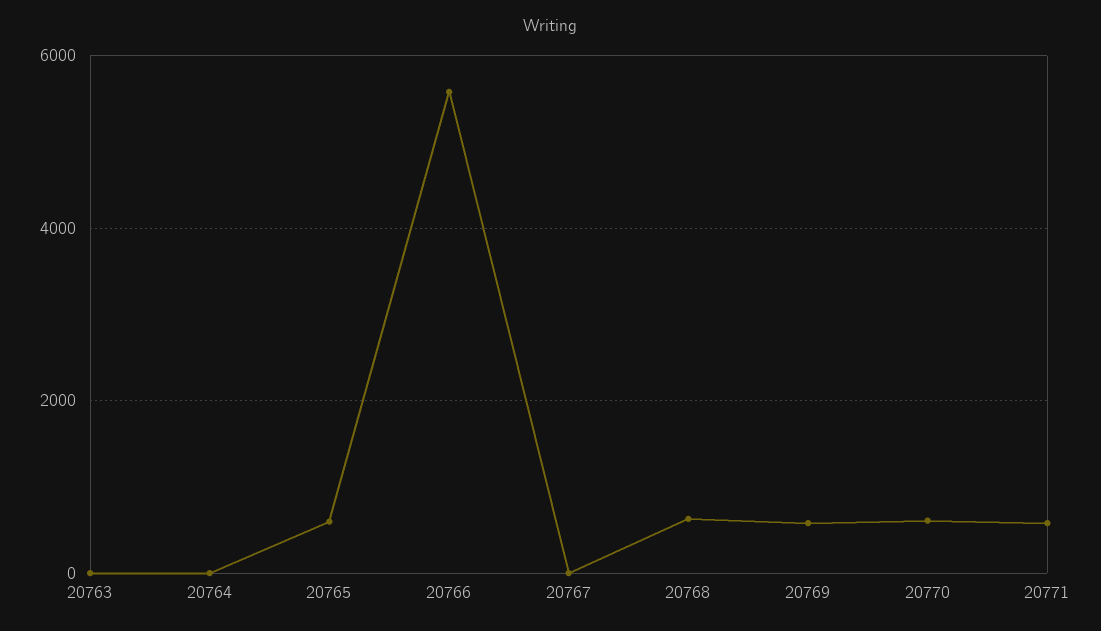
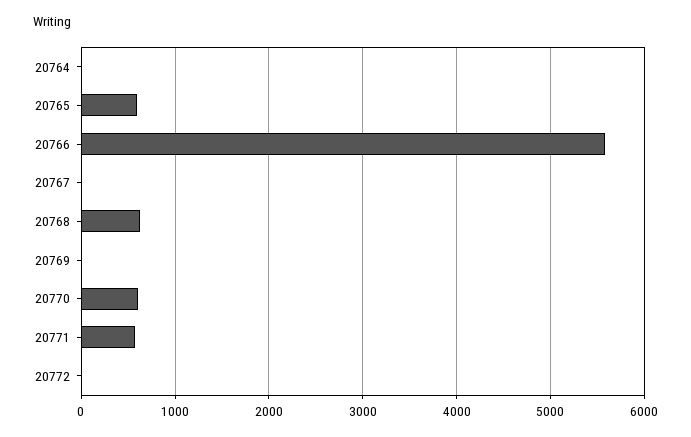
20763: 0 -> none
20769: 600 -> 0
20772: none -> 0

